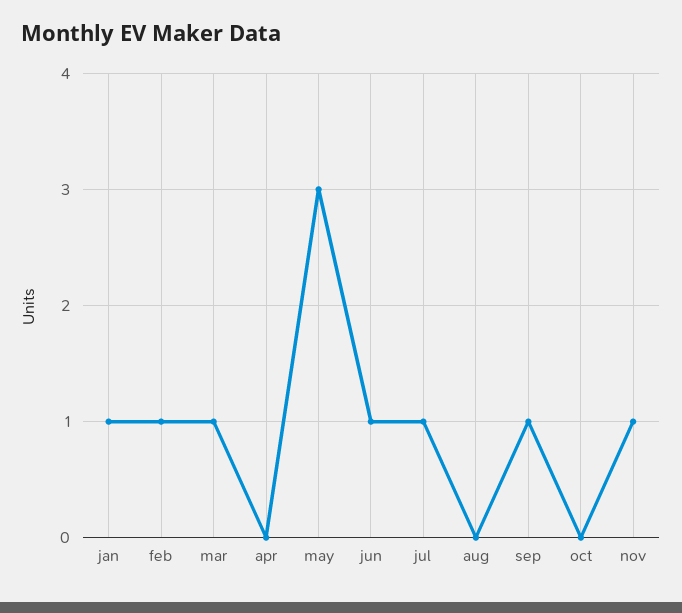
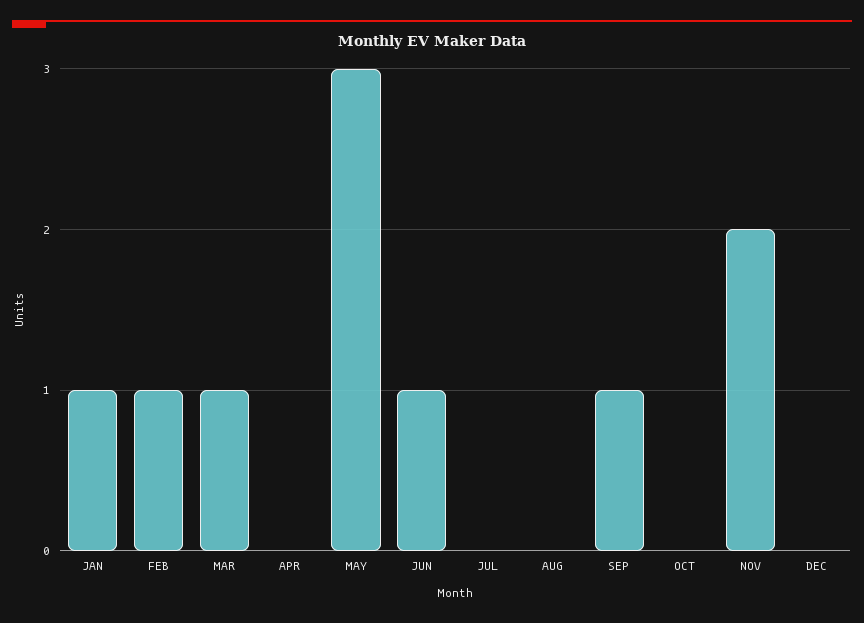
jul: 1 -> 0
nov: 1 -> 2
DEC: none -> 0

